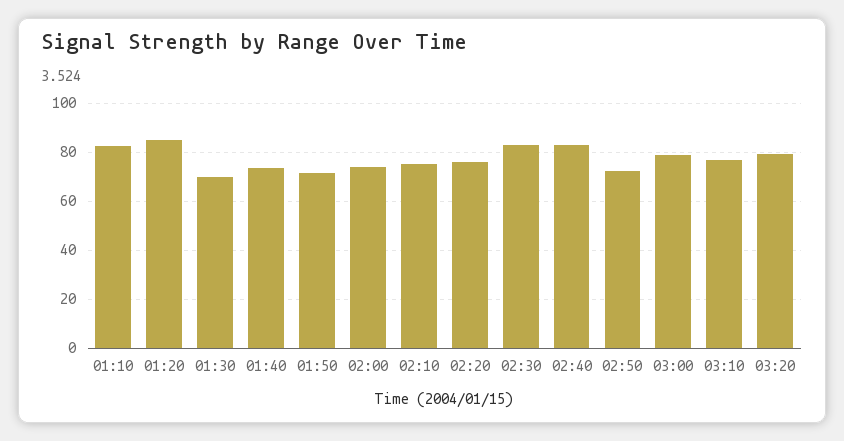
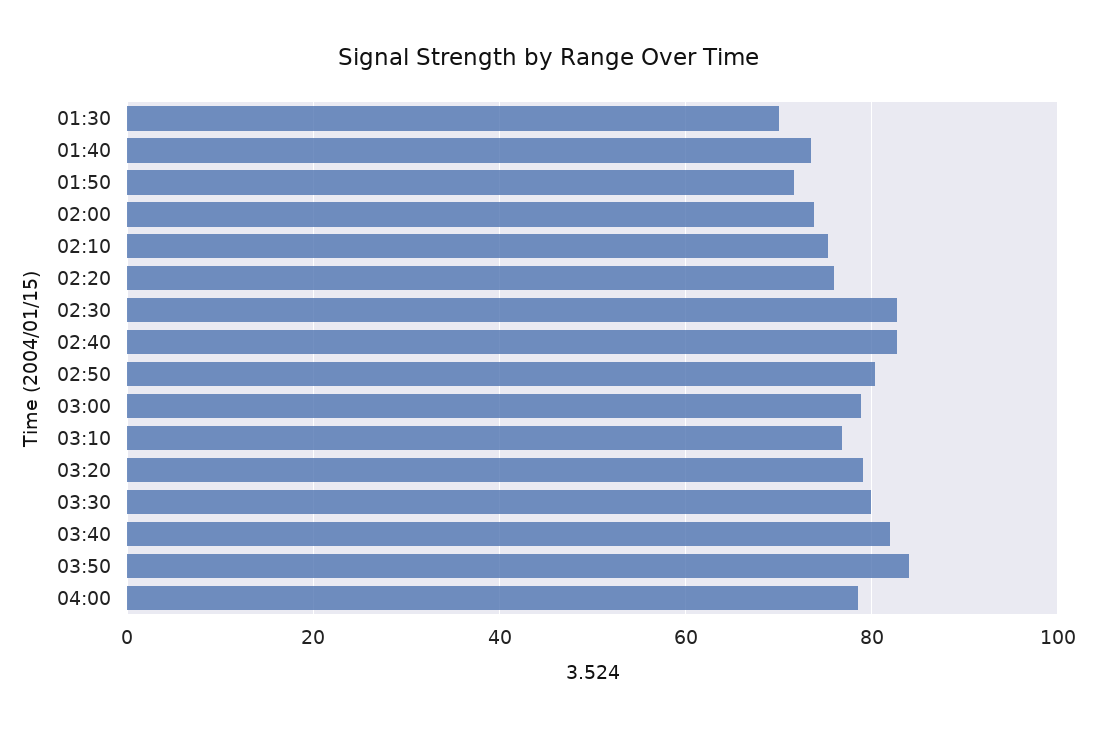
01:10: 82.5 -> none
01:20: 85 -> none
02:50: 72.5 -> 80
03:30: none -> 80
03:40: none -> 82
03:50: none -> 84
04:00: none -> 78

